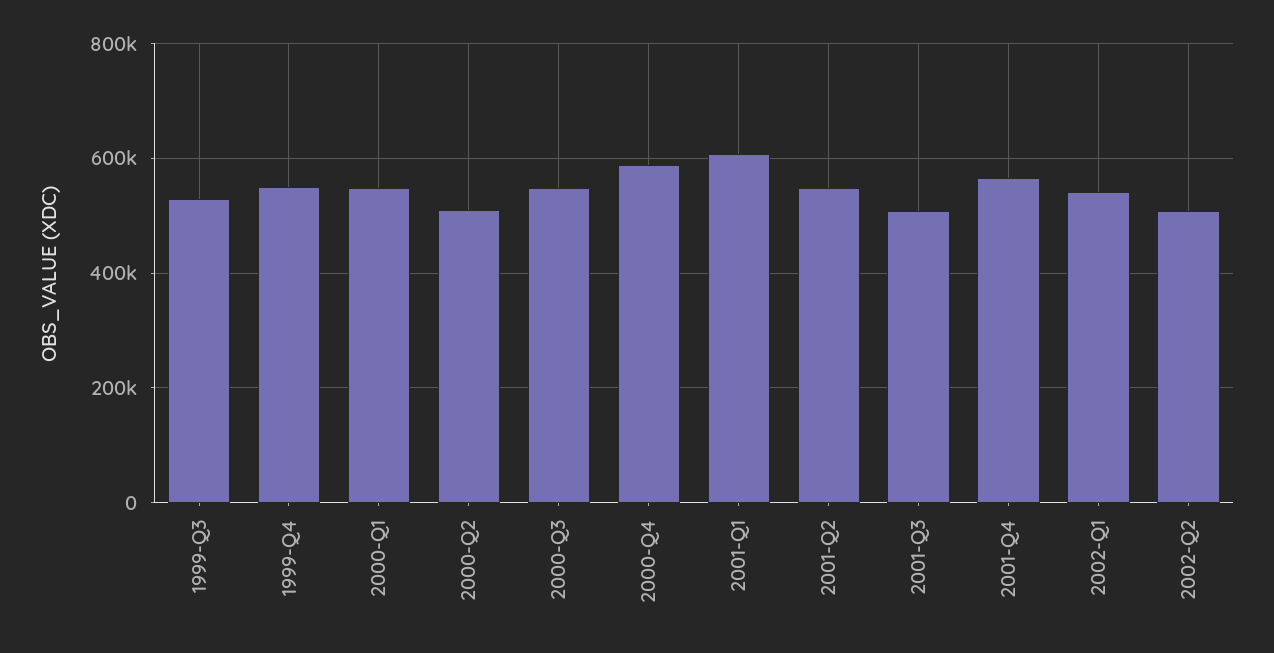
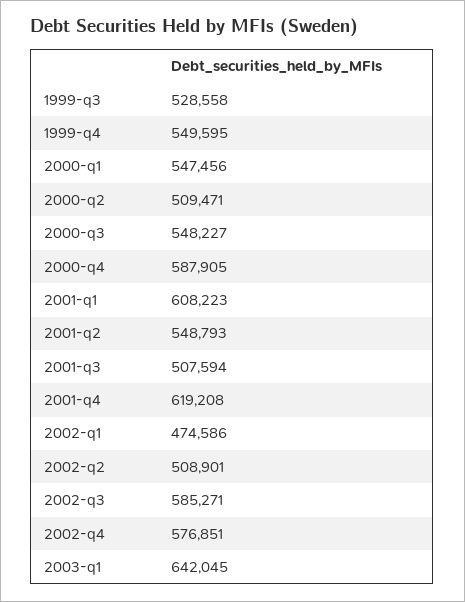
2001-Q4: 560000 -> 619208
2002-Q1: 540000 -> 474586
2002-q3: none -> 585271
2002-q4: none -> 576851
2003-q1: none -> 642045

